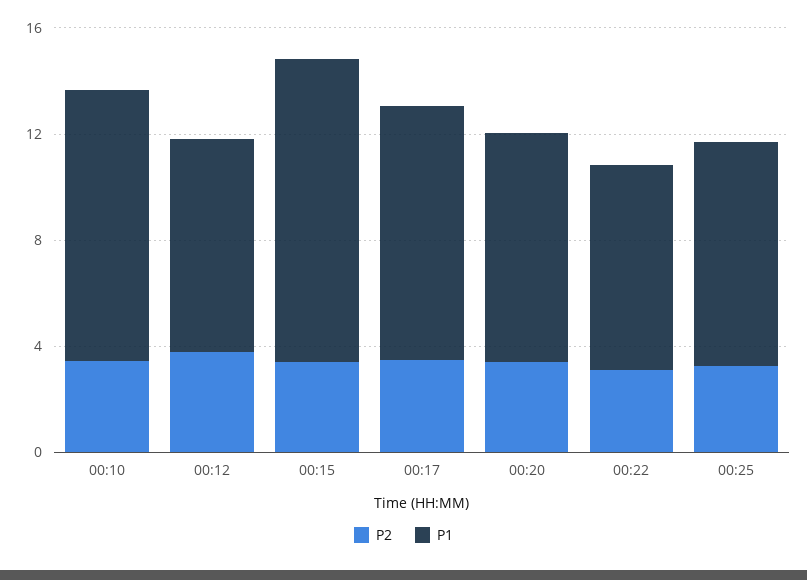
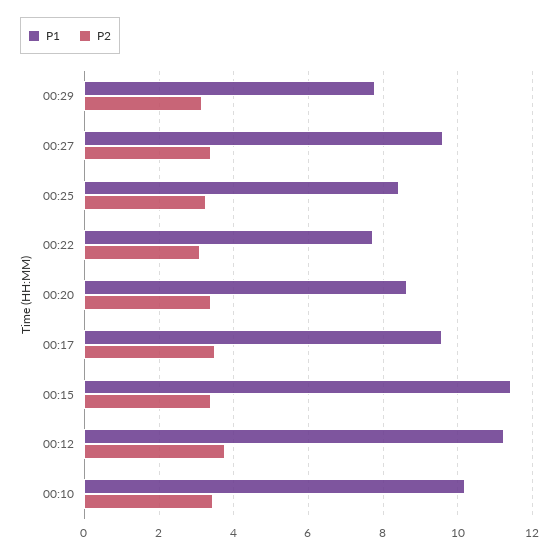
P1, 00:12: 8 -> 11.2
P1, 00:29: none -> 7.8
P2, 00:29: none -> 3.2
P1, 00:27: none -> 9.6
P2, 00:27: none -> 3.4

